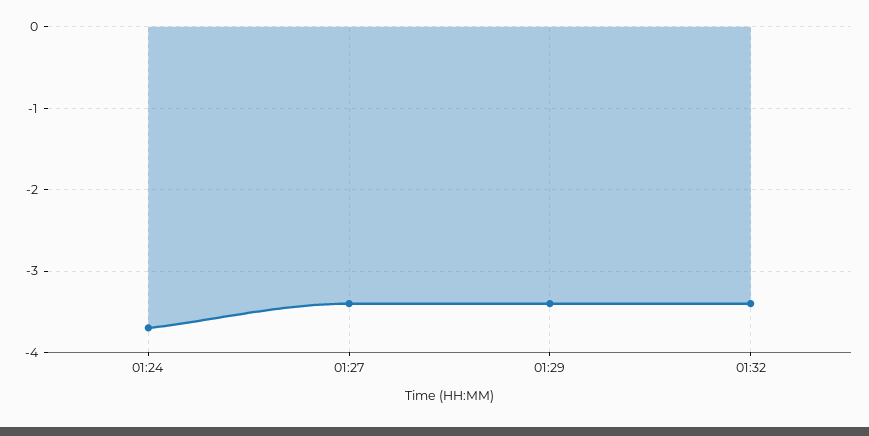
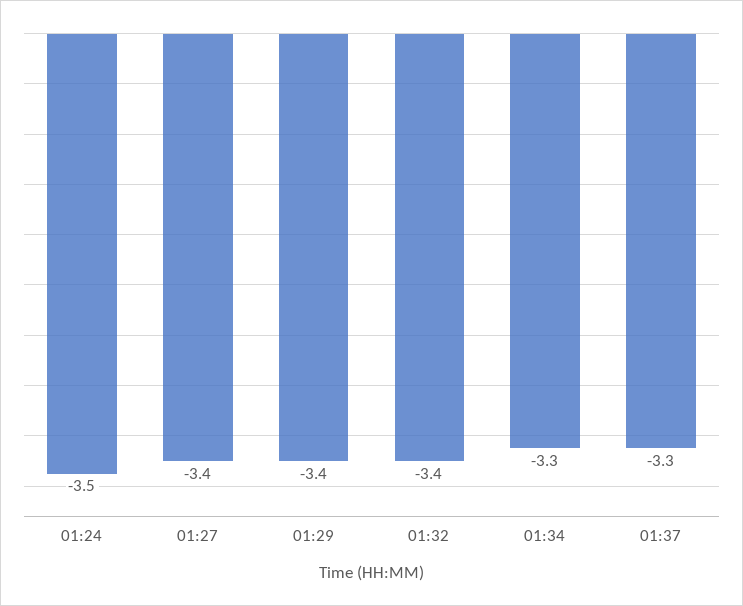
01:24: -3.7 -> -3.5
01:34: none -> -3.3
01:37: none -> -3.3

